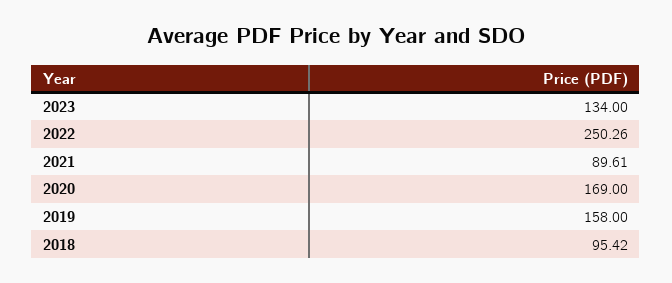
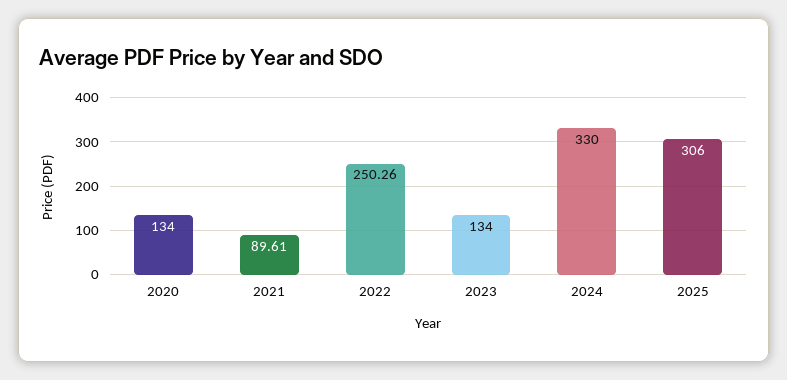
2020: 169 -> 134
2019: 158 -> none
2018: 95.42 -> none
2024: none -> 330
2025: none -> 306

